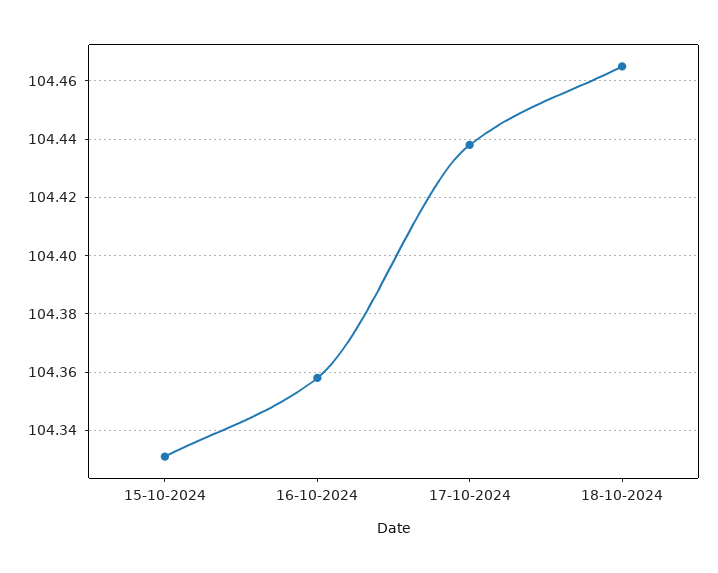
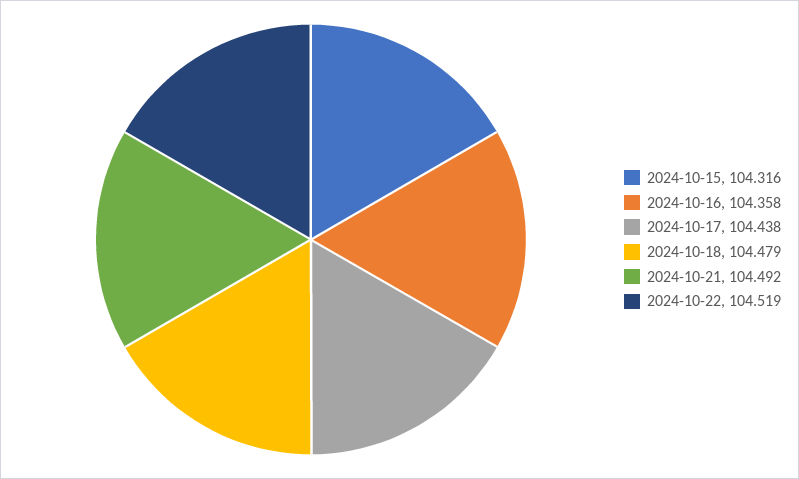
15-10-2024: 104.33 -> 104.316
18-10-2024: 104.465 -> 104.479
2024-10-21: none -> 104.492
2024-10-22: none -> 104.519

